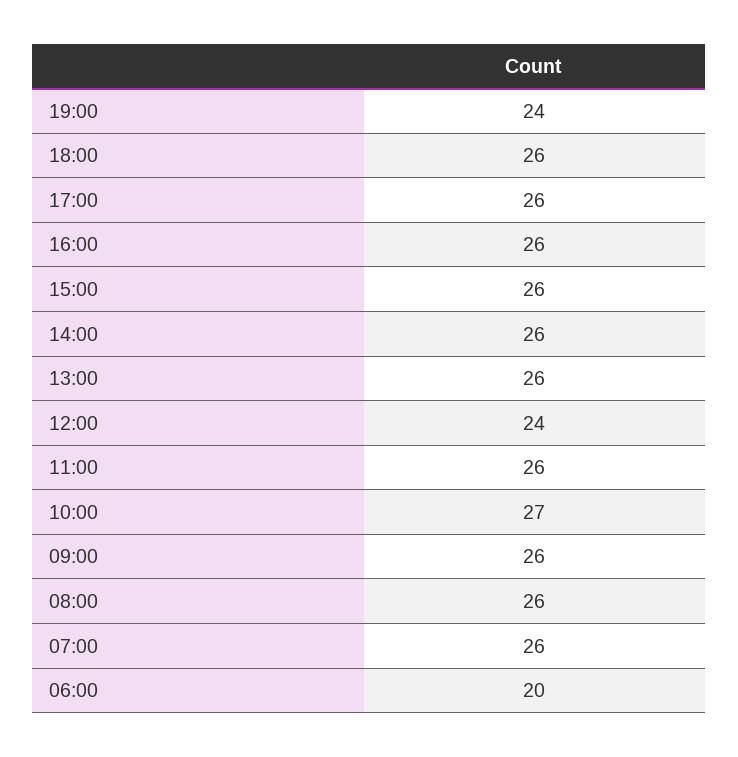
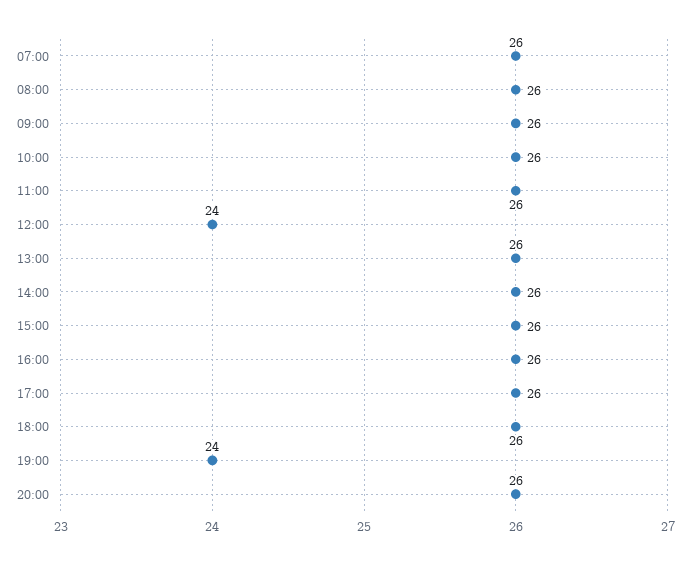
10:00: 27 -> 26
06:00: 20 -> none
20:00: none -> 26

